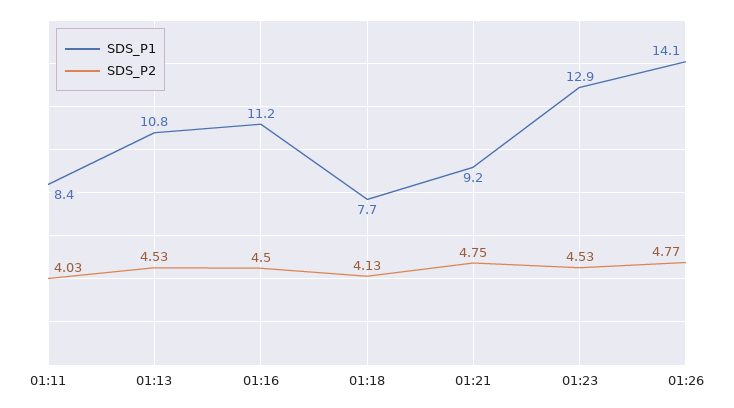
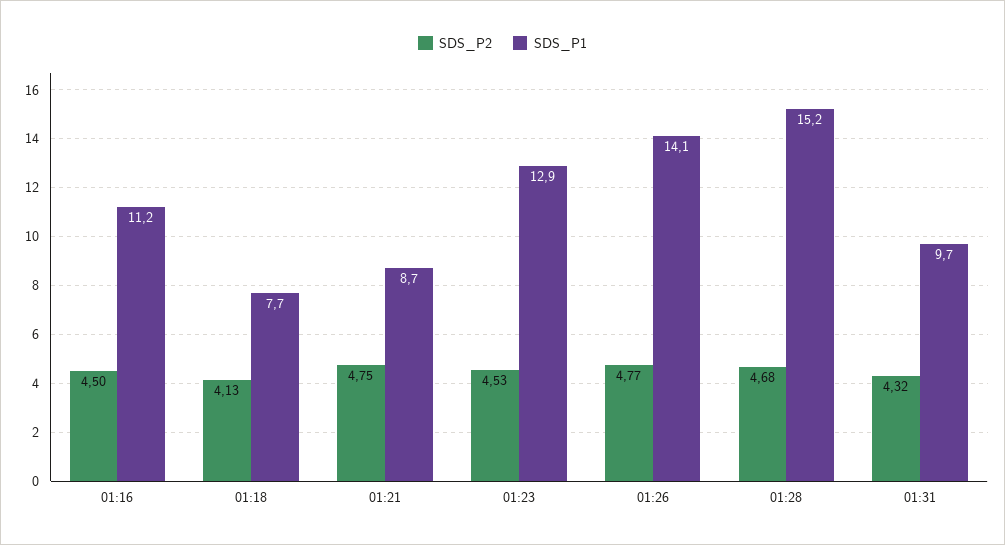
SDS_P1, 01:11: 8.4 -> none
SDS_P2, 01:11: 4.03 -> none
SDS_P1, 01:13: 10.8 -> none
SDS_P2, 01:13: 4.53 -> none
SDS_P1, 01:21: 9.2 -> 8.7
SDS_P2, 01:28: none -> 4.68
SDS_P1, 01:28: none -> 15.2
SDS_P2, 01:31: none -> 4.32
SDS_P1, 01:31: none -> 9.7

